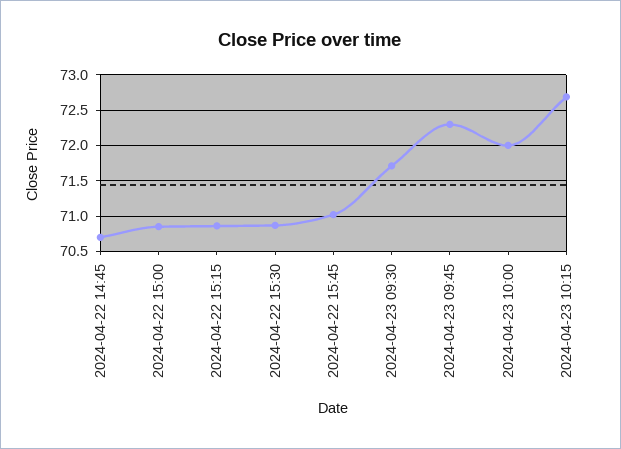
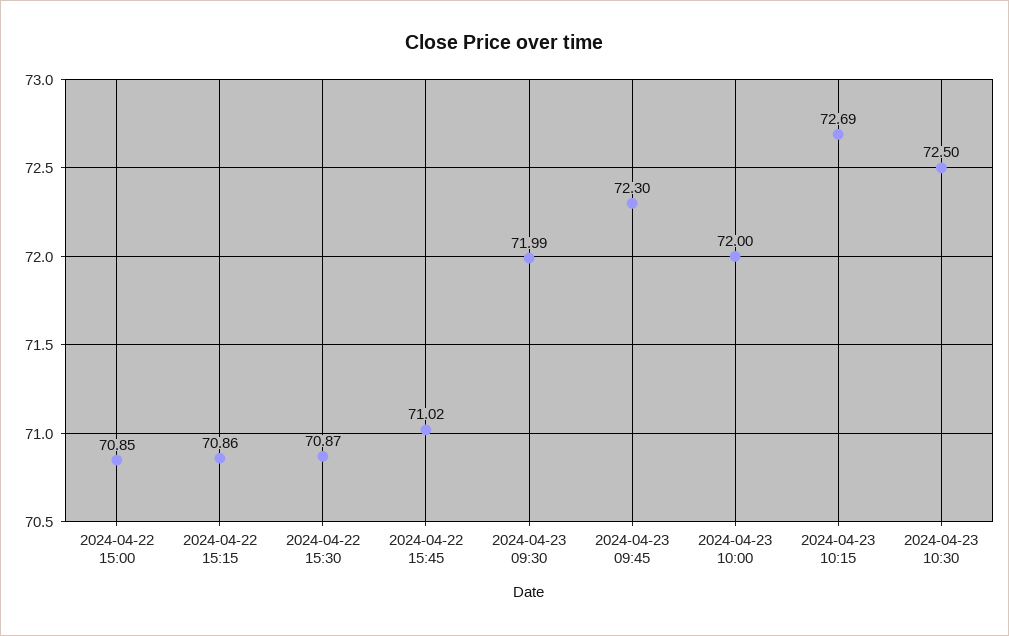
2024-04-22 14:45: 70.7 -> none
2024-04-23 09:30: 71.7 -> 71.99
2024-04-23 10:30: none -> 72.5

